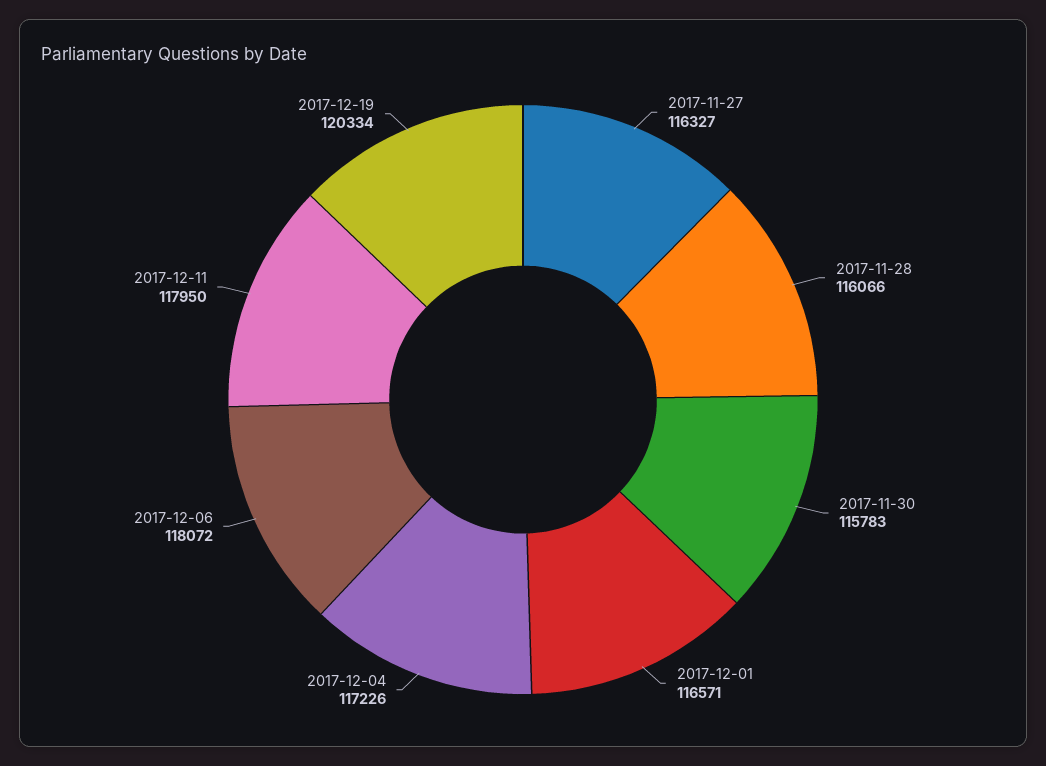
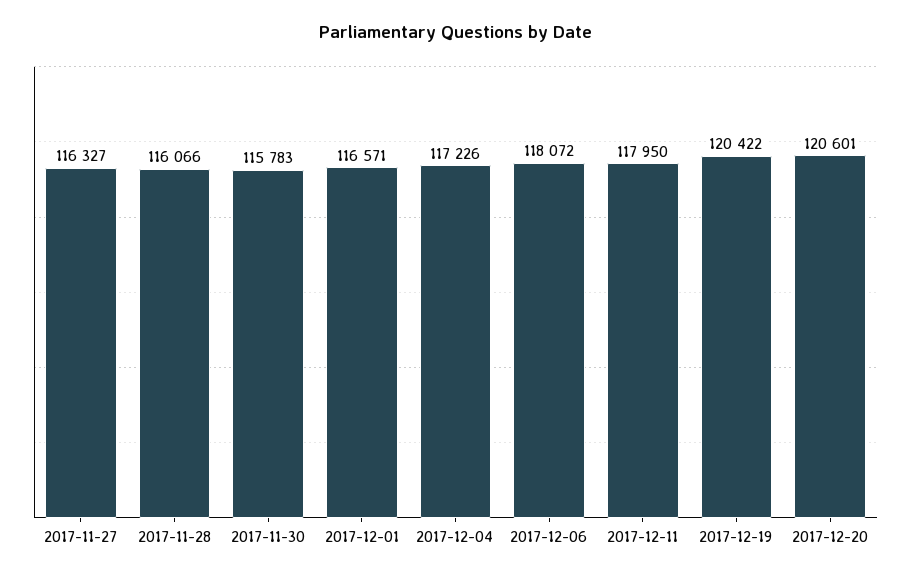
2017-12-19: 120334 -> 120422
2017-12-20: none -> 120601

